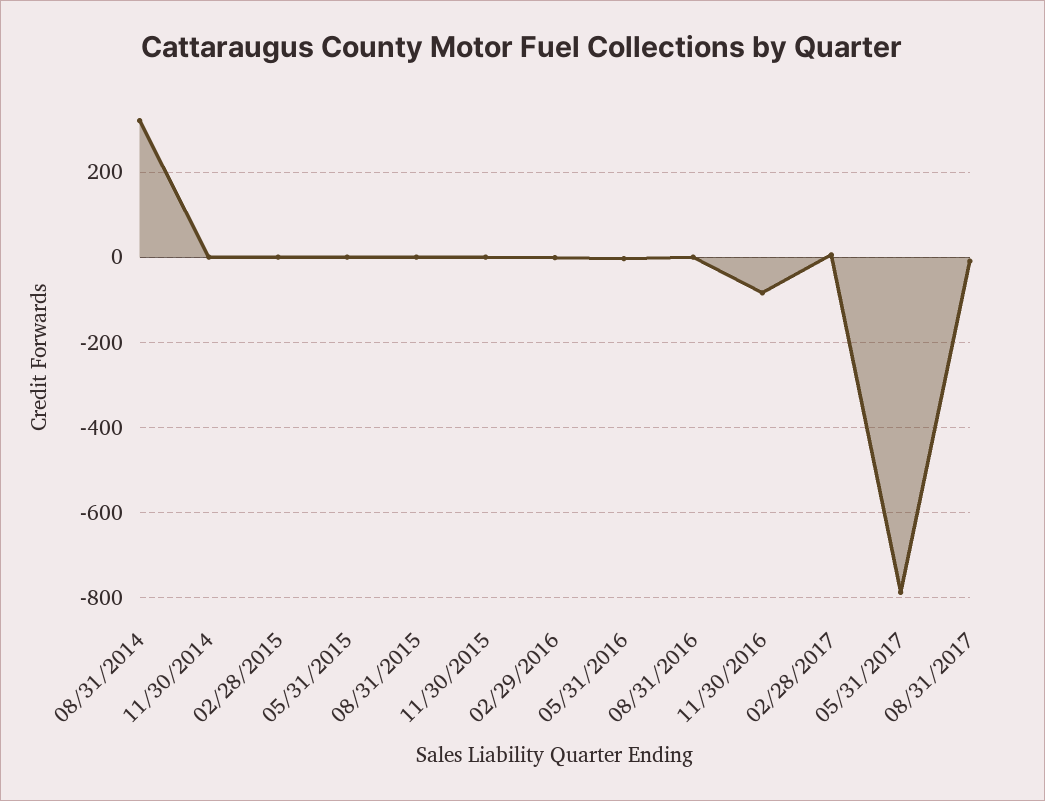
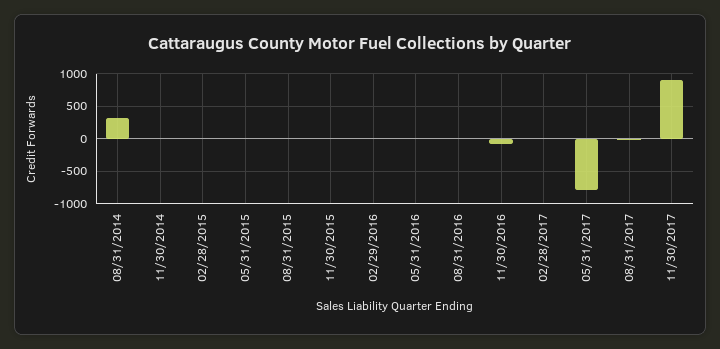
11/30/2017: none -> 900

